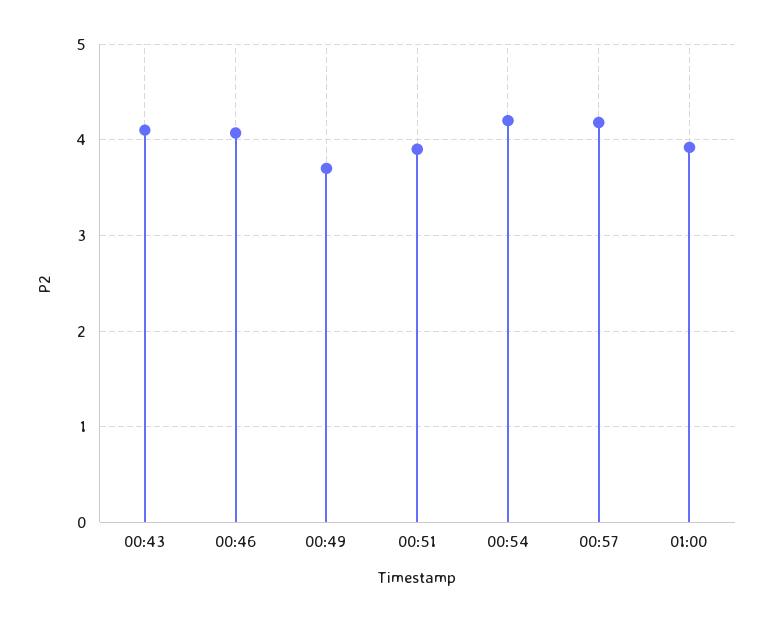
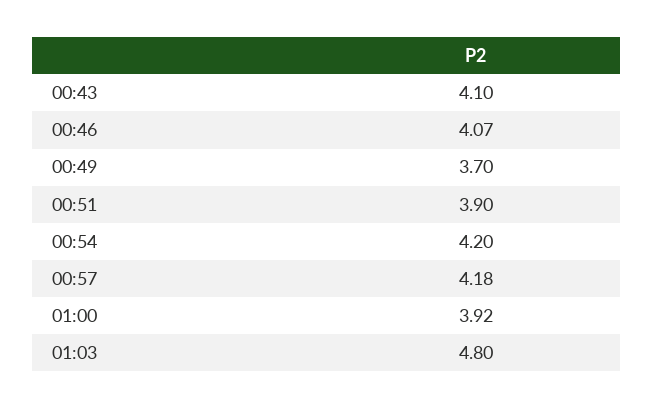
01:03: none -> 4.8

